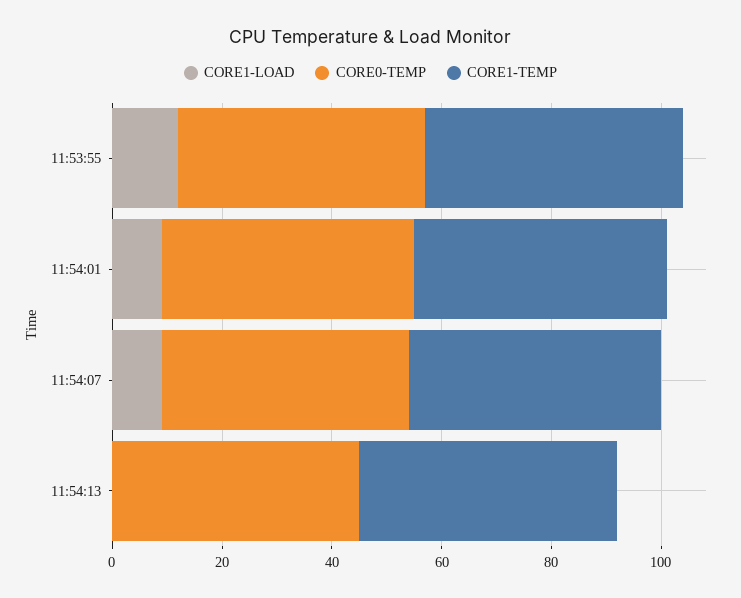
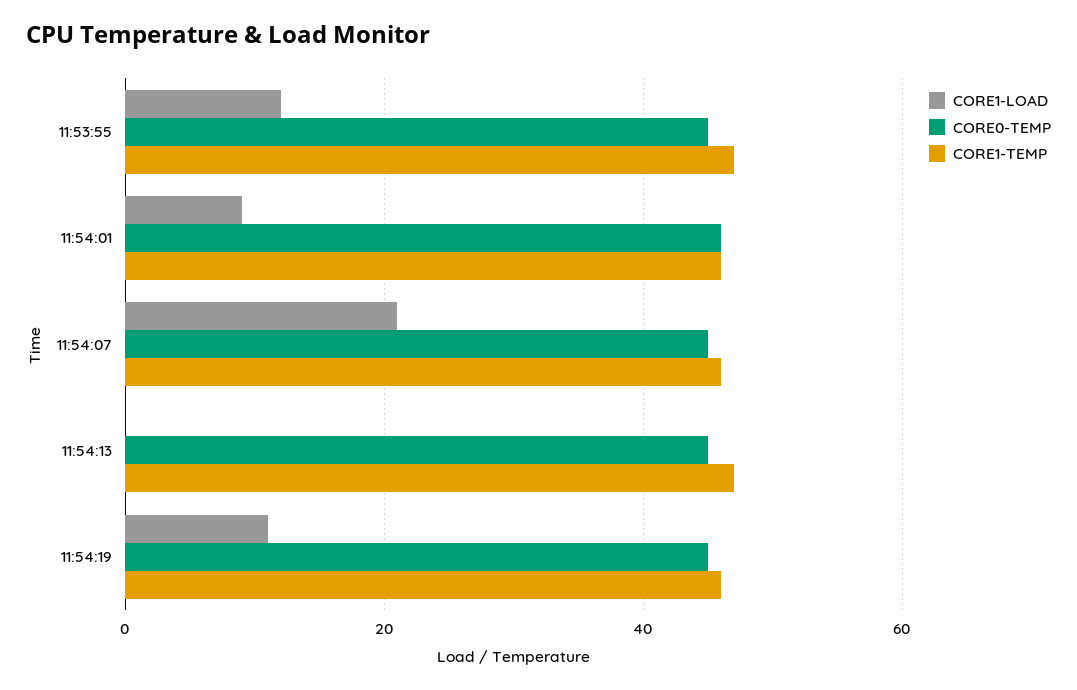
CORE1-LOAD, 11:54:07: 10 -> 20
CORE1-LOAD, 11:54:19: none -> 10
CORE0-TEMP, 11:54:19: none -> 45
CORE1-TEMP, 11:54:19: none -> 45

